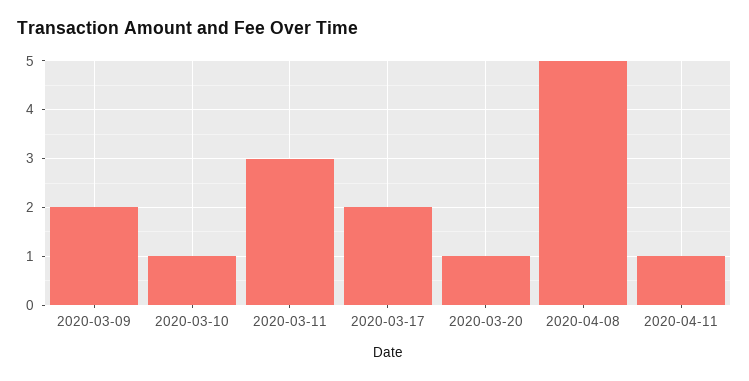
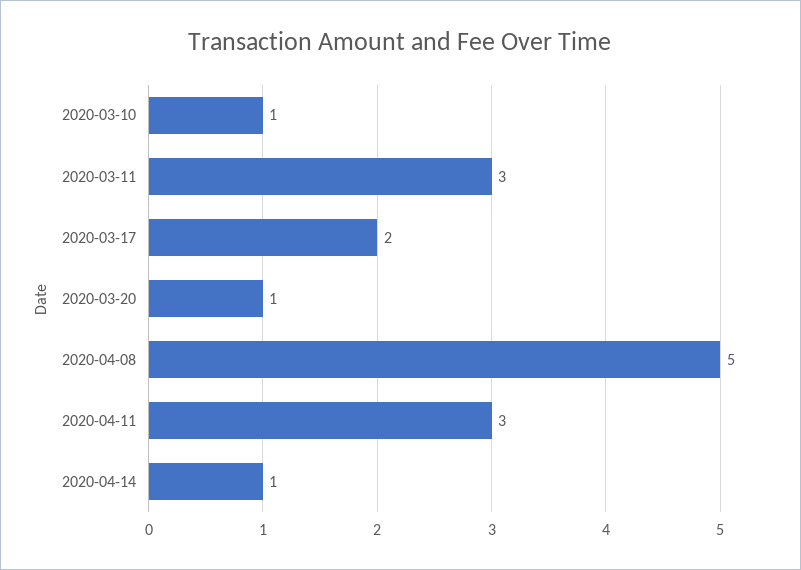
2020-03-09: 2 -> none
2020-04-11: 1 -> 3
2020-04-14: none -> 1

